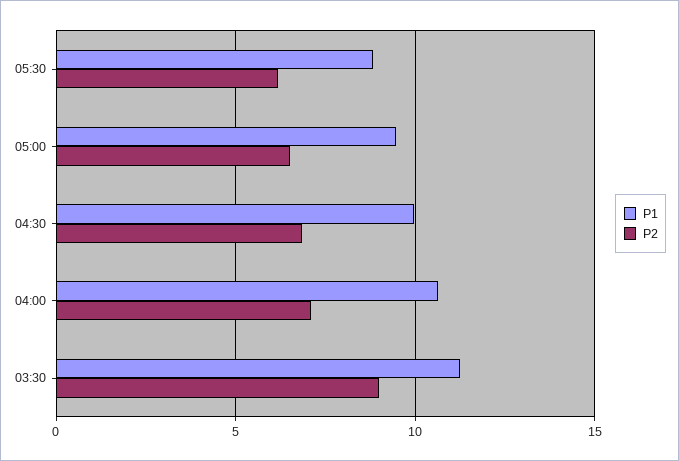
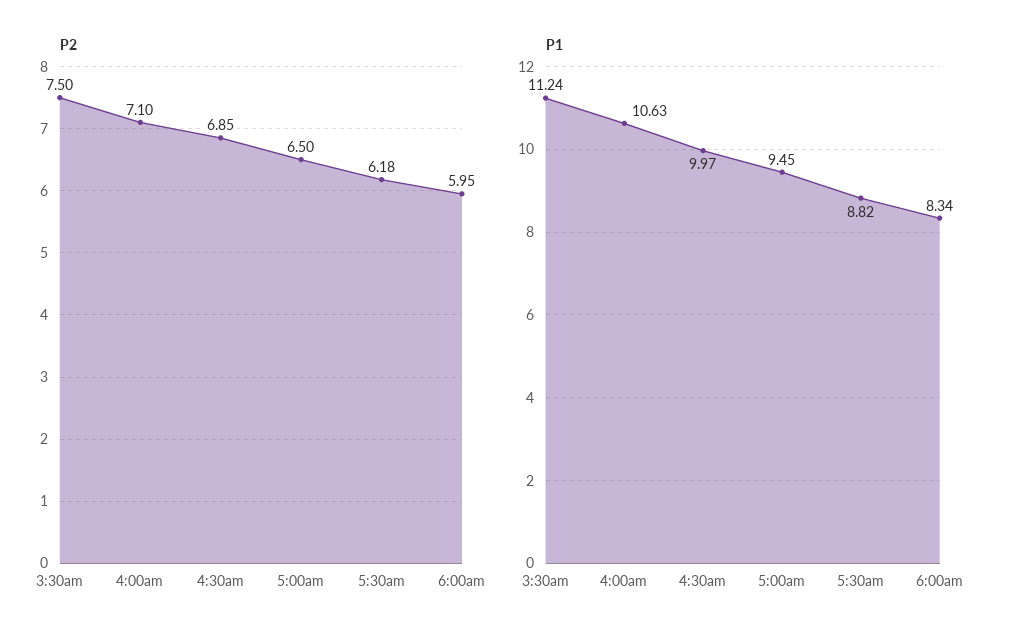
P2, 03:30: 9 -> 7.5
P2, 6:00am: none -> 5.95
P1, 6:00am: none -> 8.34

